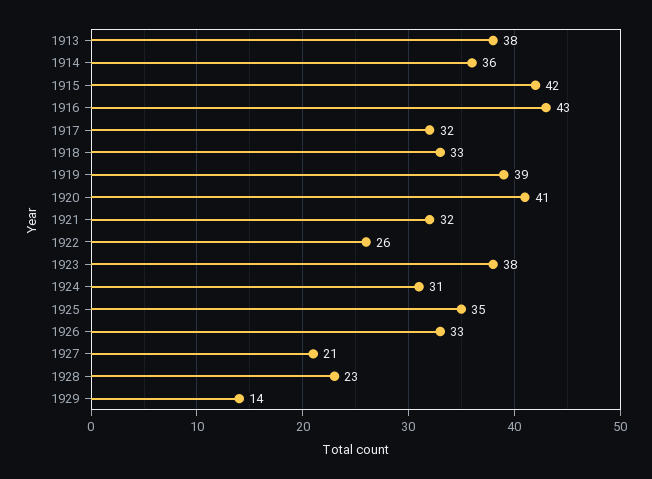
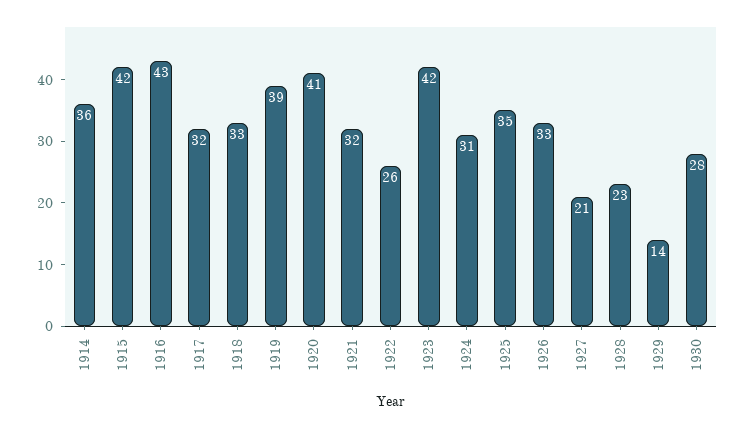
1913: 38 -> none
1923: 38 -> 42
1930: none -> 28

